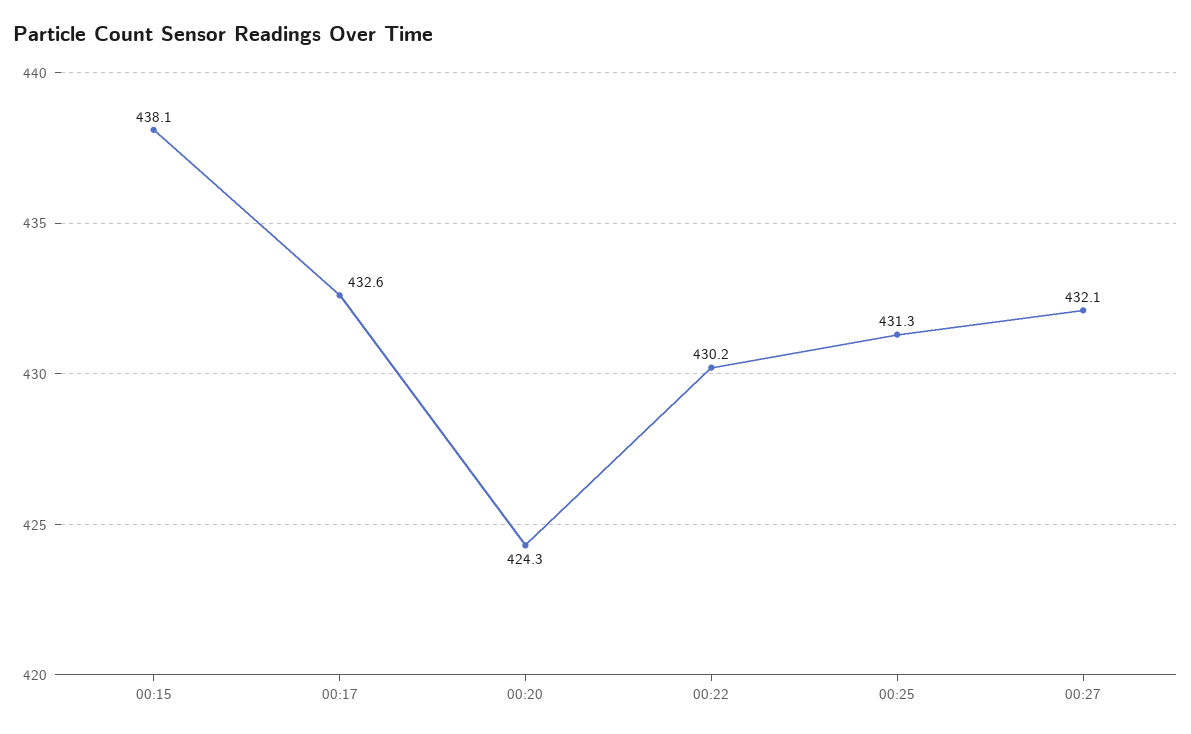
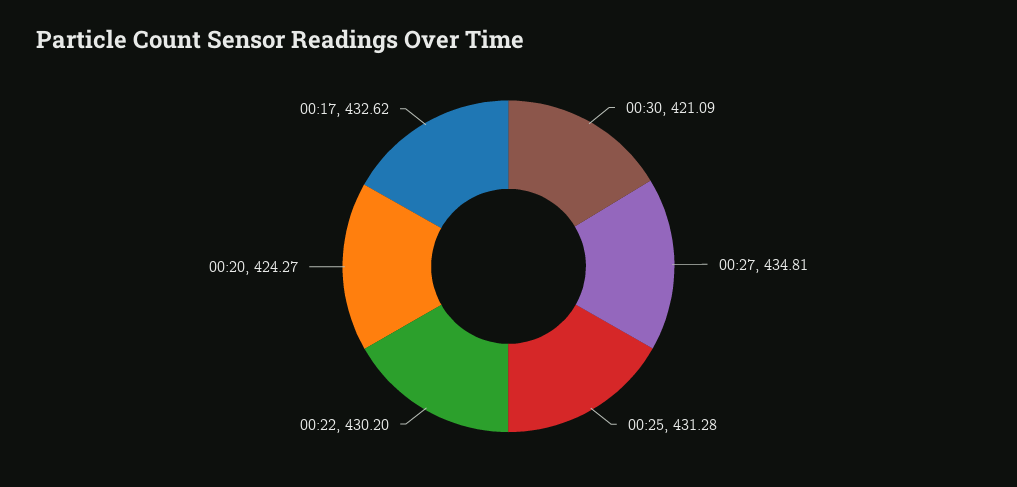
00:15: 438.1 -> none
00:27: 432.1 -> 434.81
00:30: none -> 421.09

